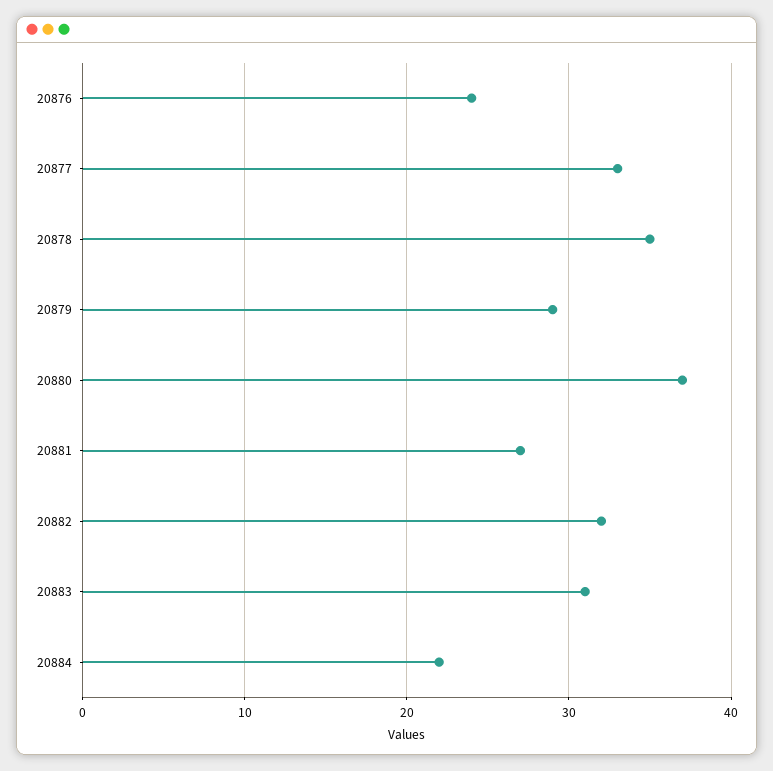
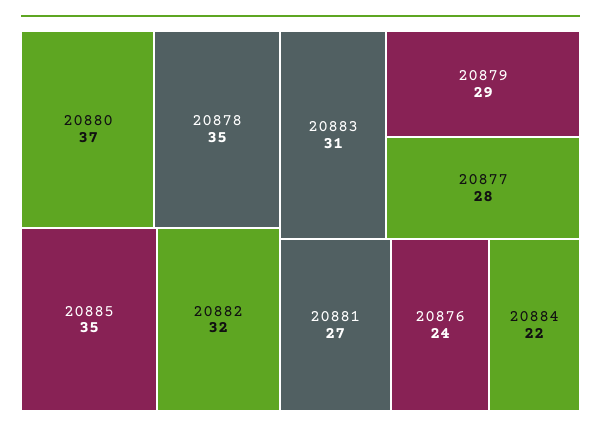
20877: 33 -> 28
20885: none -> 35

